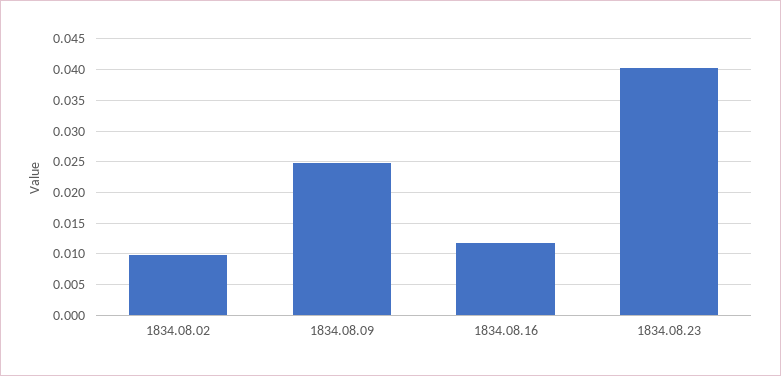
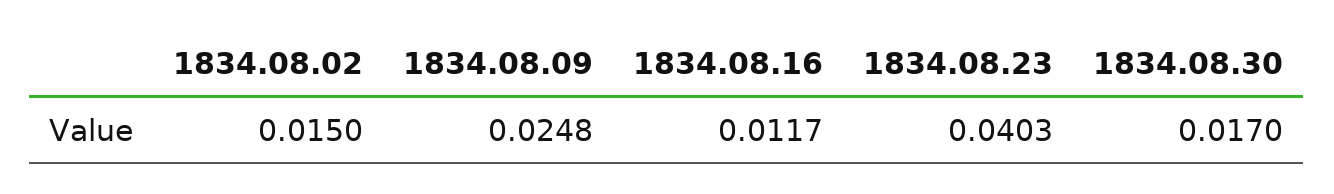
1834.08.02: 0.01 -> 0.015
1834.08.30: none -> 0.017

